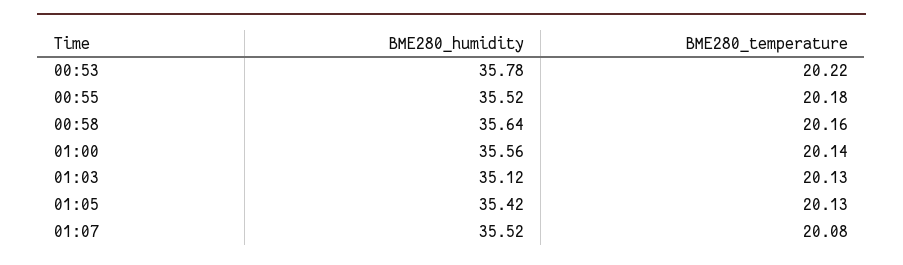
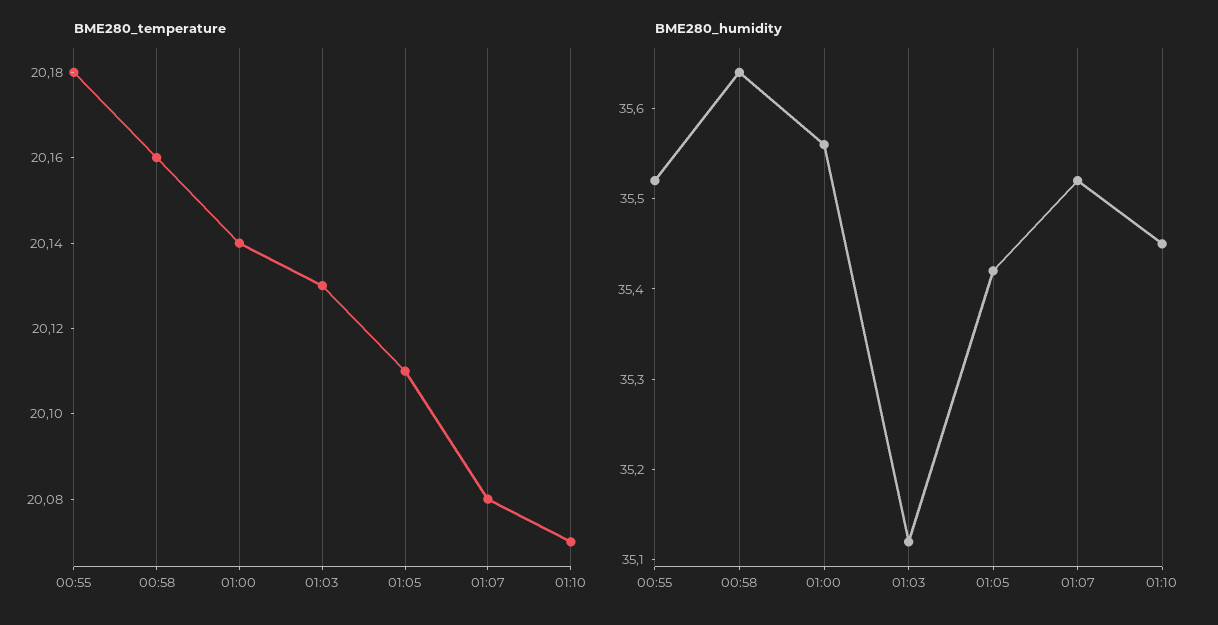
BME280_humidity, 00:53: 35.78 -> none
BME280_temperature, 00:53: 20.22 -> none
BME280_temperature, 01:05: 20.13 -> 20.11
BME280_temperature, 01:10: none -> 20.07
BME280_humidity, 01:10: none -> 35.45

